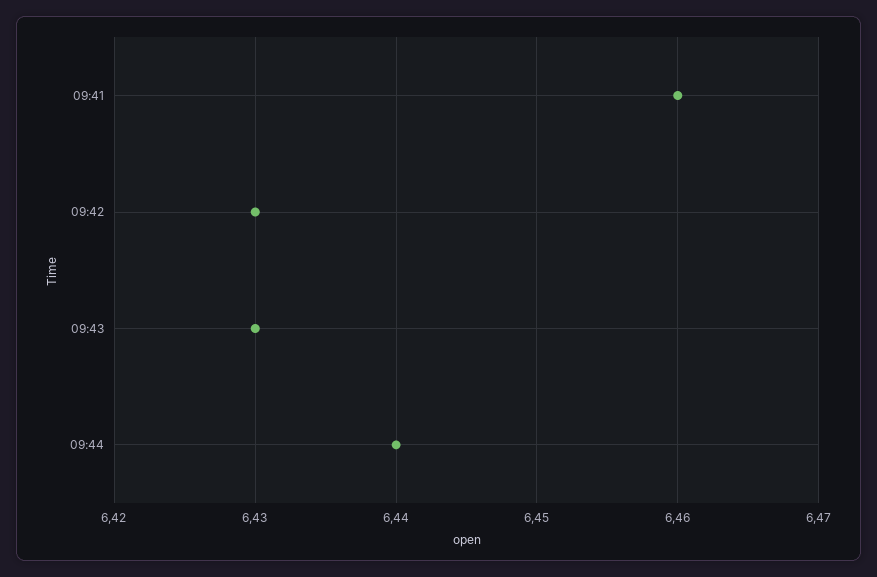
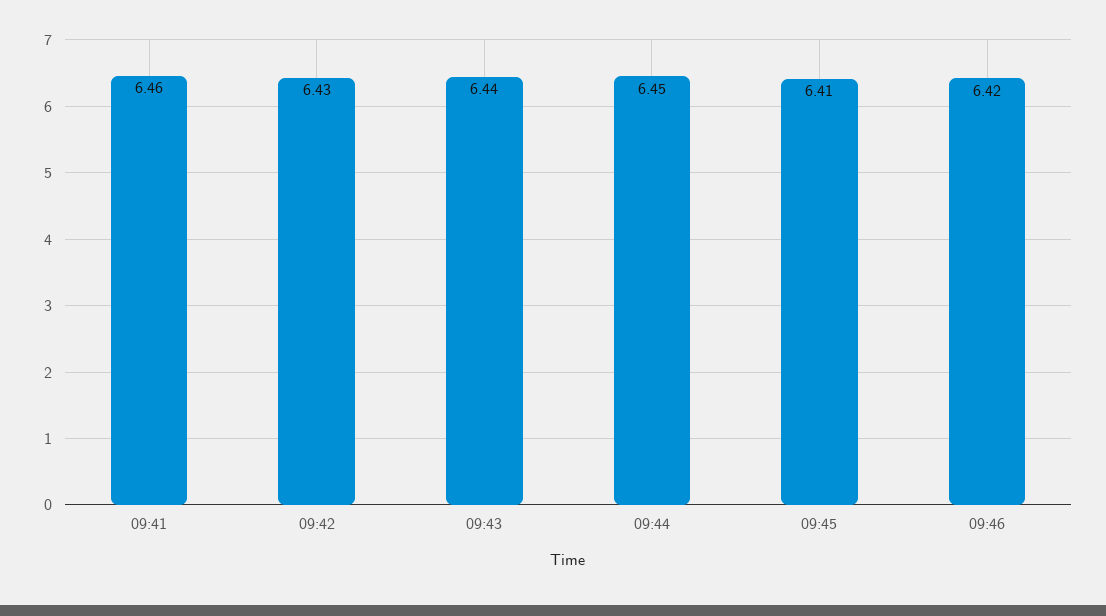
09:43: 6.43 -> 6.44
09:44: 6.44 -> 6.45
09:45: none -> 6.41
09:46: none -> 6.42

